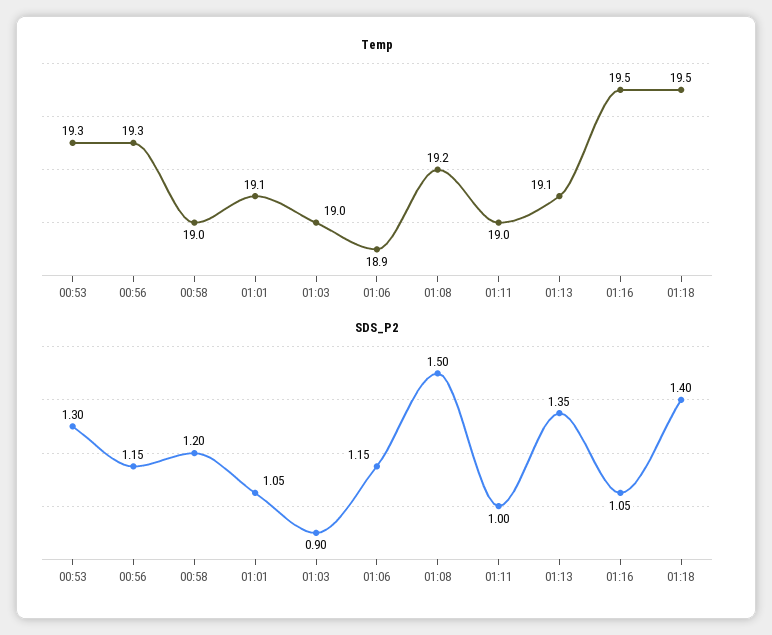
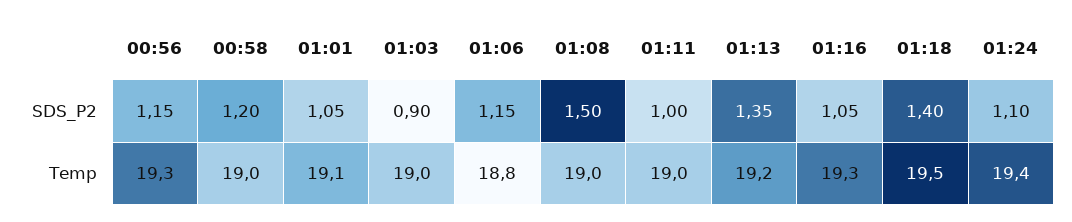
Temp, 00:53: 19.3 -> none
Temp, 01:06: 18.9 -> 18.8
Temp, 01:08: 19.2 -> 19
Temp, 01:13: 19.1 -> 19.2
Temp, 01:16: 19.5 -> 19.3
SDS_P2, 00:53: 1.3 -> none
SDS_P2, 01:24: none -> 1.1
Temp, 01:24: none -> 19.4

